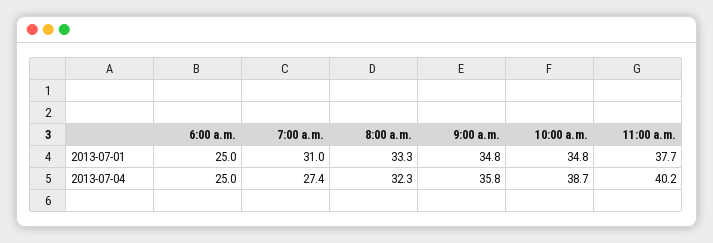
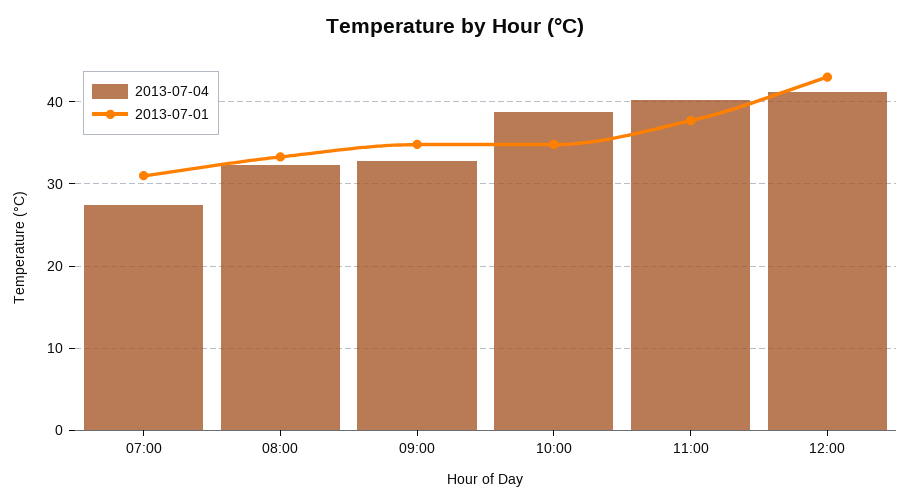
2013-07-01, 6:00 a.m.: 25 -> none
2013-07-04, 6:00 a.m.: 25 -> none
2013-07-04, 9:00 a.m.: 35.8 -> 33
2013-07-04, 12:00: none -> 41
2013-07-01, 12:00: none -> 43

